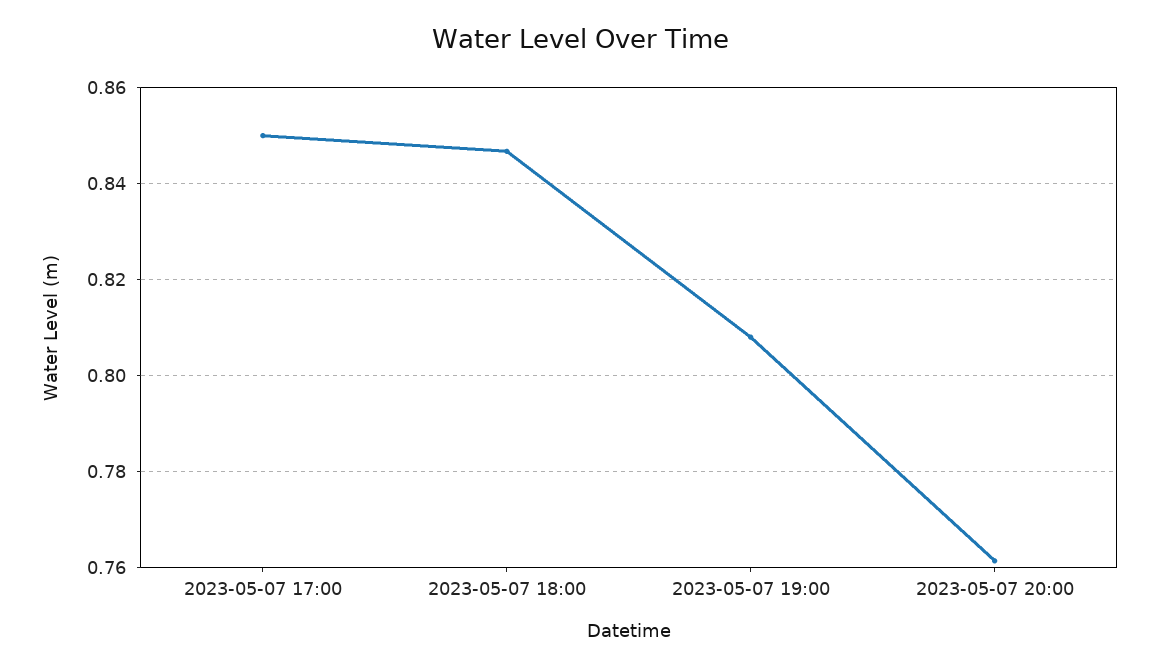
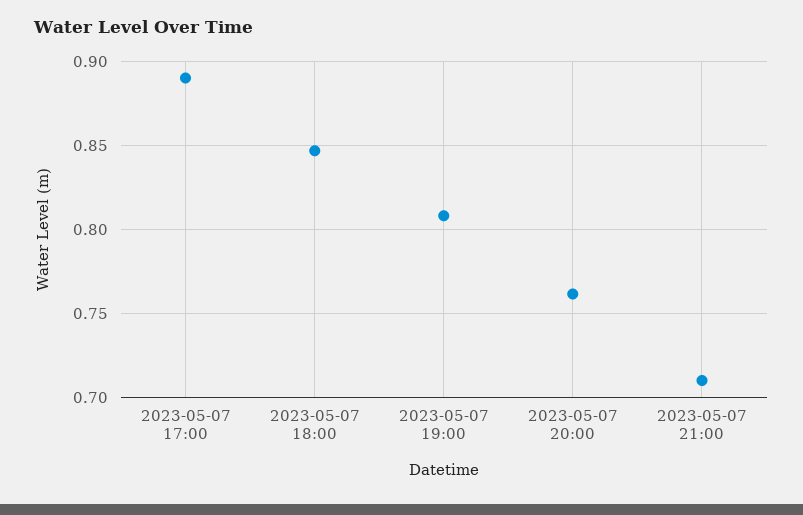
2023-05-07 17:00: 0.85 -> 0.89
2023-05-07 21:00: none -> 0.71

